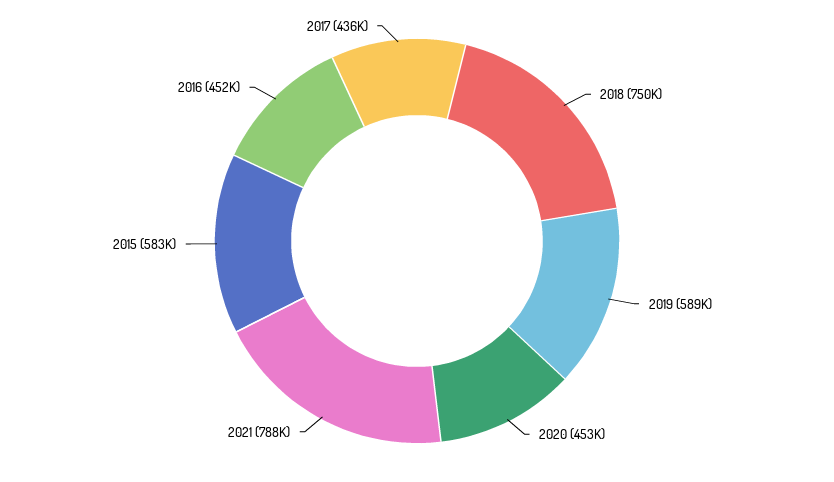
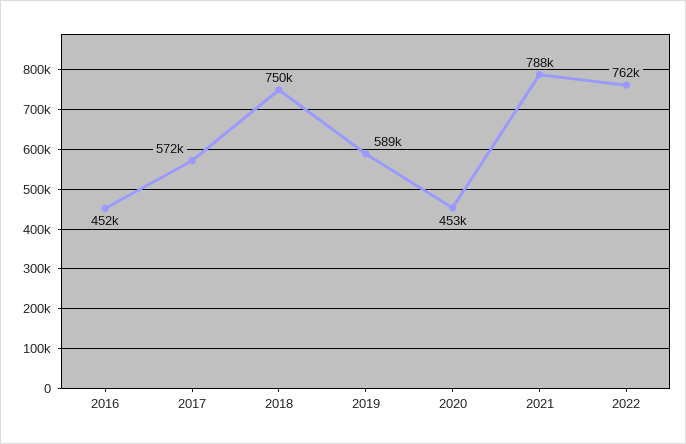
2015: 583000 -> none
2017: 436000 -> 572000
2022: none -> 762000

